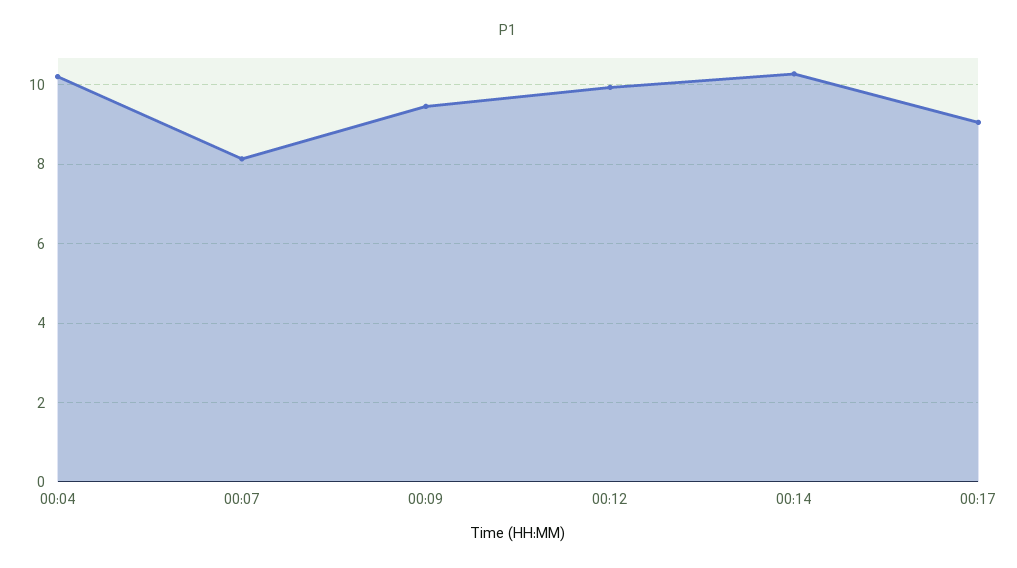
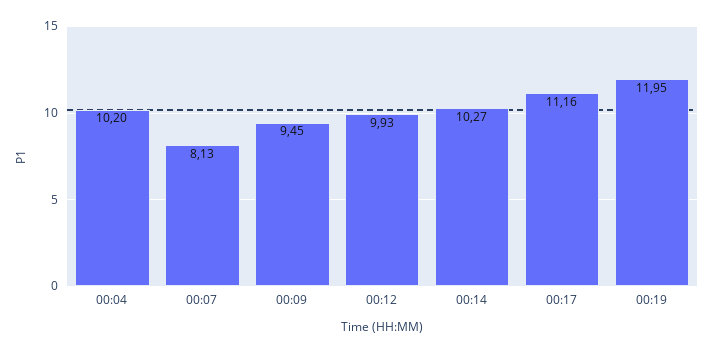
00:17: 9 -> 11.16
00:19: none -> 11.95

